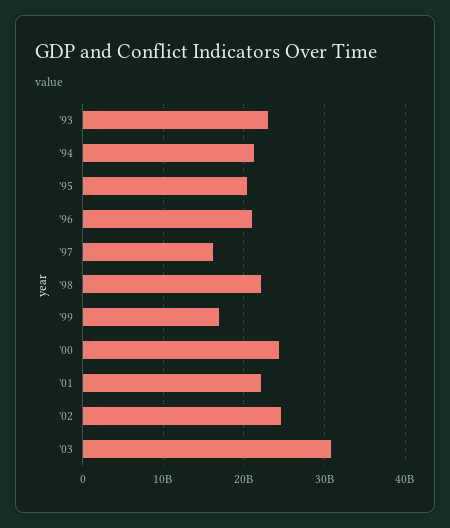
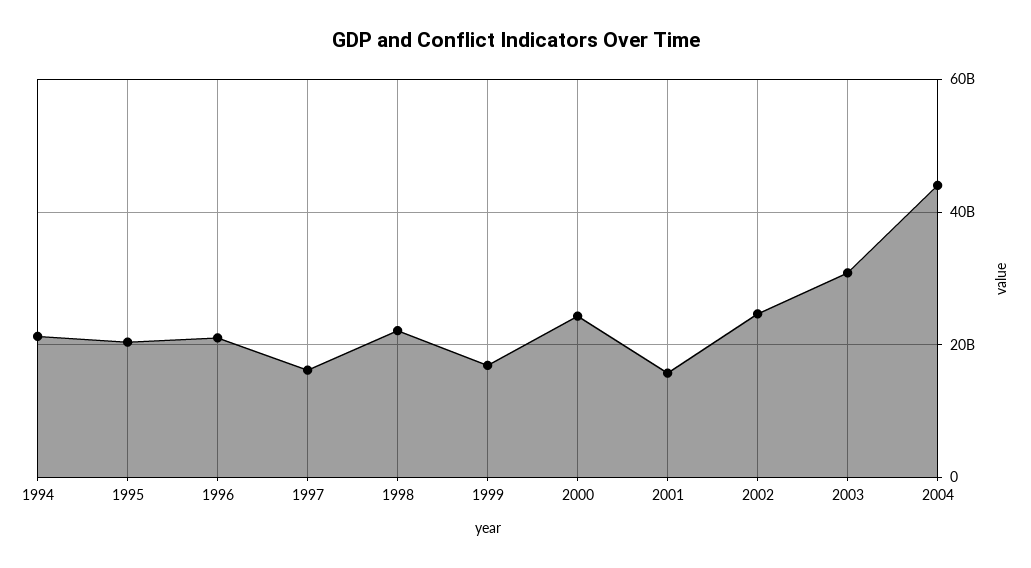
'93: 23000000000 -> none
'01: 22000000000 -> 16000000000
2004: none -> 44000000000

